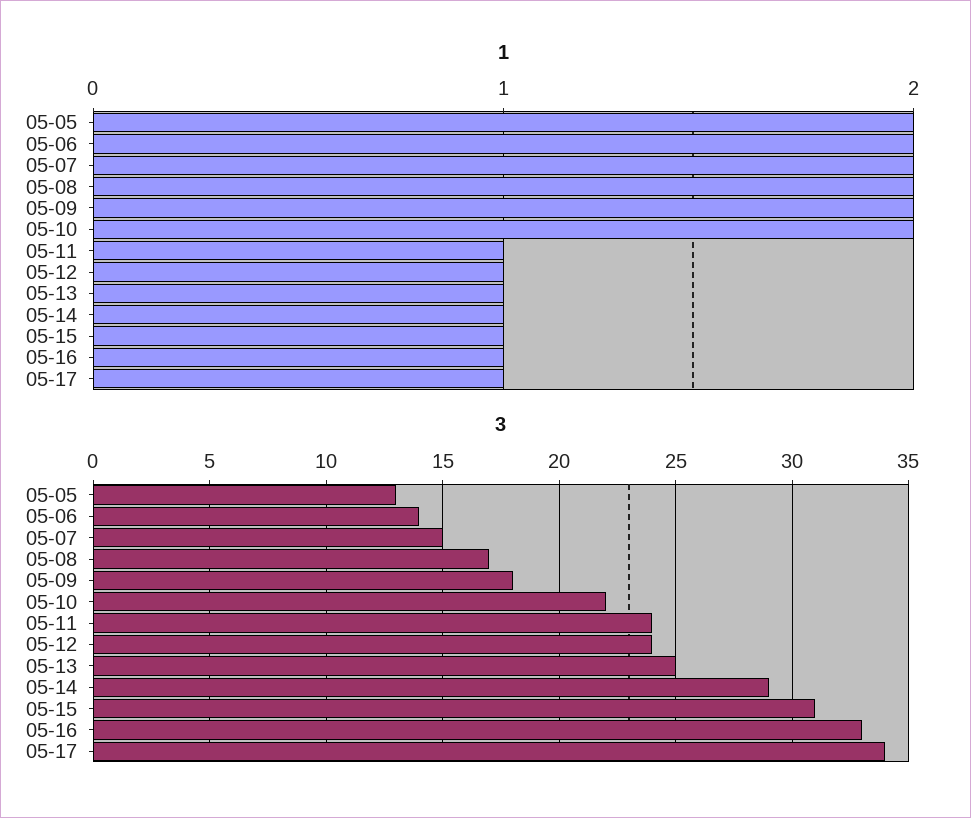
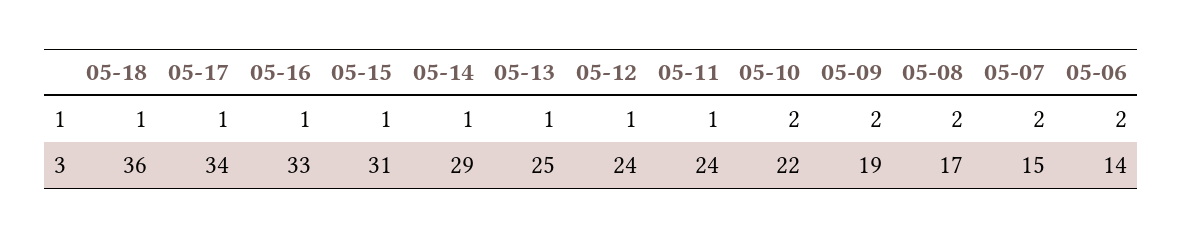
1, 05-05: 2 -> none
3, 05-05: 13 -> none
3, 05-09: 18 -> 19
1, 05-18: none -> 1
3, 05-18: none -> 36

